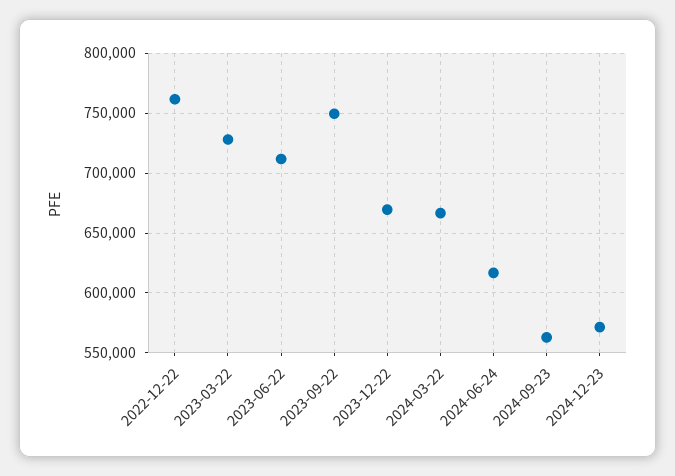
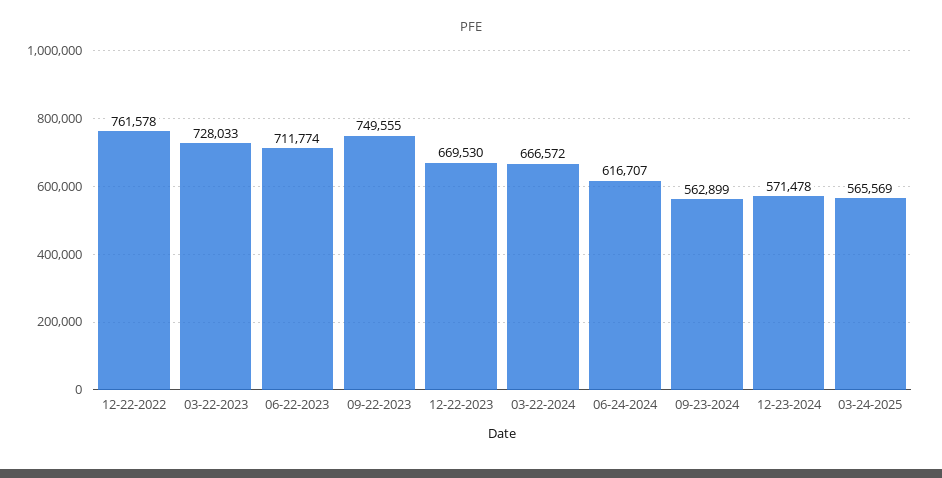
03-24-2025: none -> 565569

